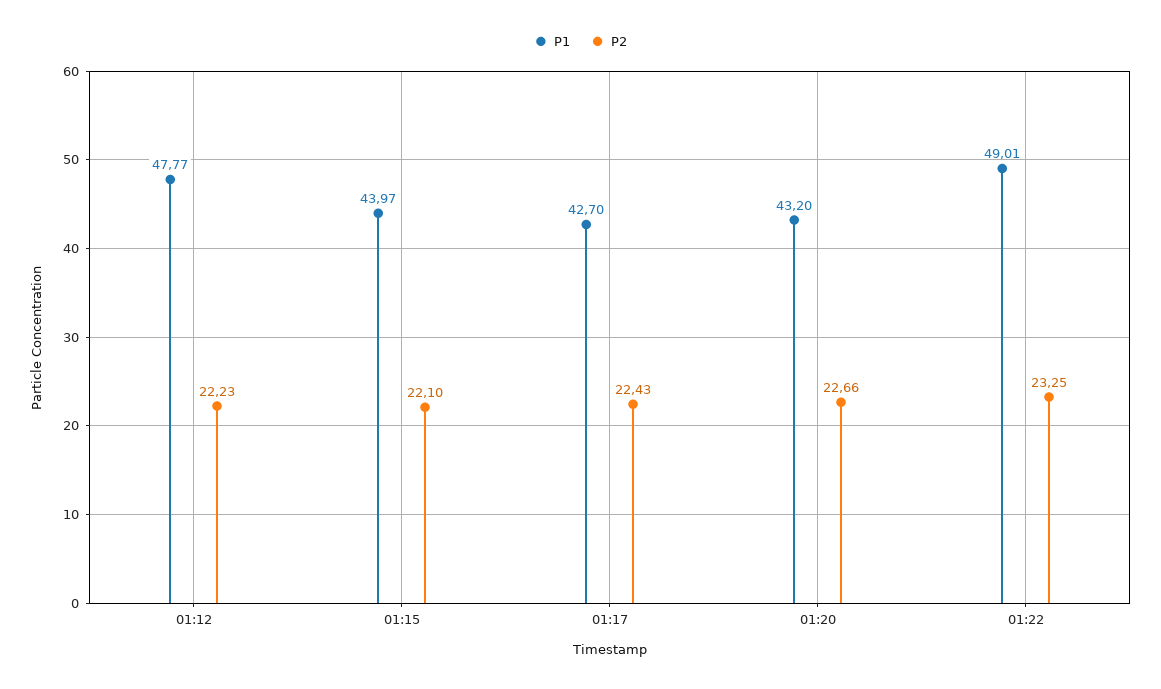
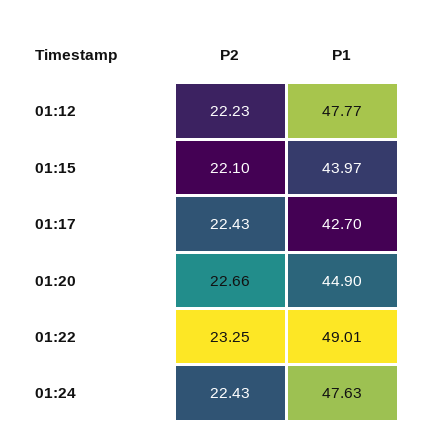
P1, 01:20: 43.2 -> 44.9
P2, 01:24: none -> 22.43
P1, 01:24: none -> 47.63

